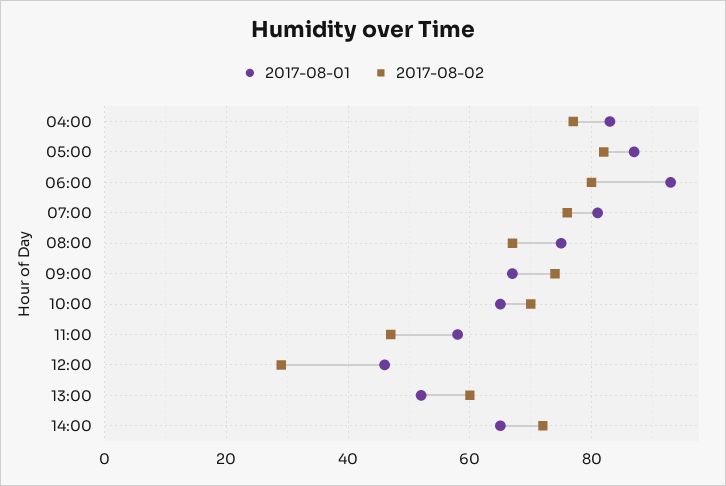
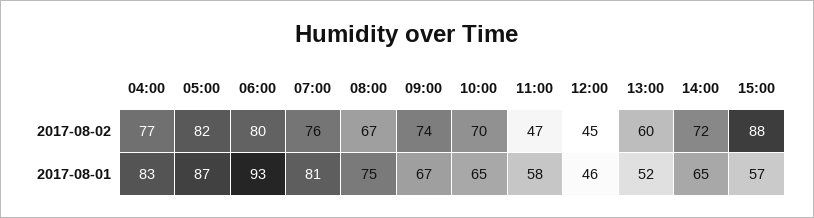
2017-08-02, 12:00: 30 -> 45
2017-08-02, 15:00: none -> 88
2017-08-01, 15:00: none -> 57

